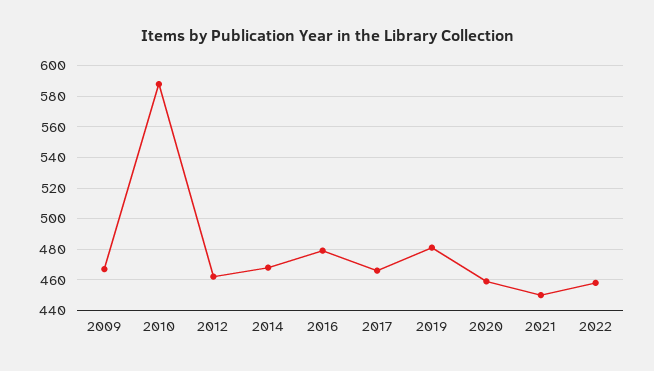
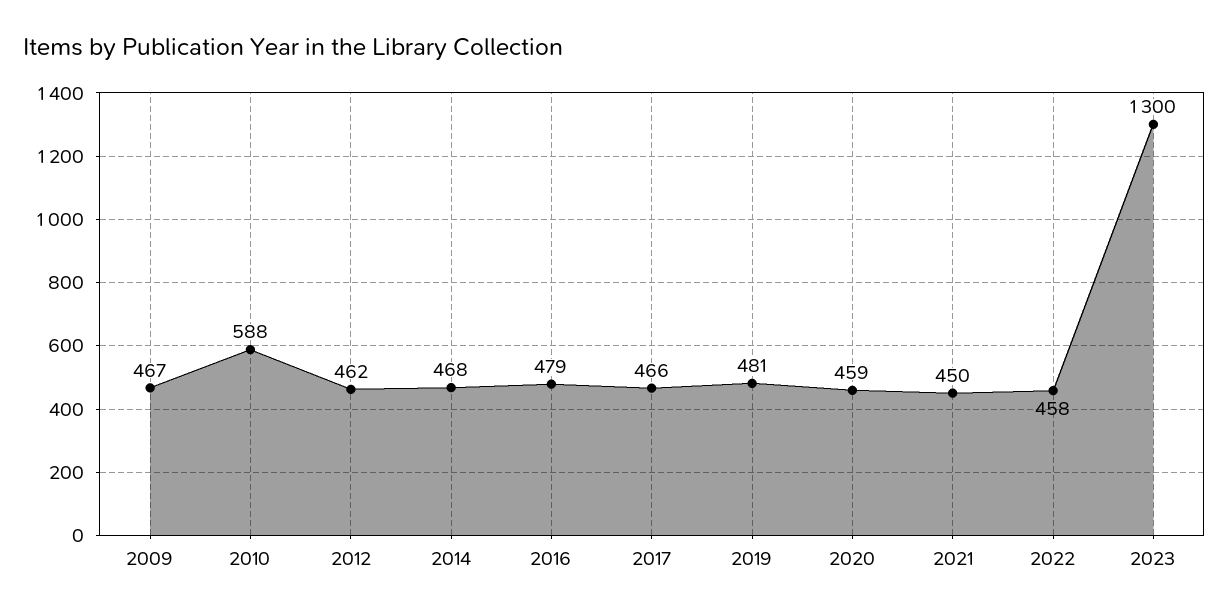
2023: none -> 1300

